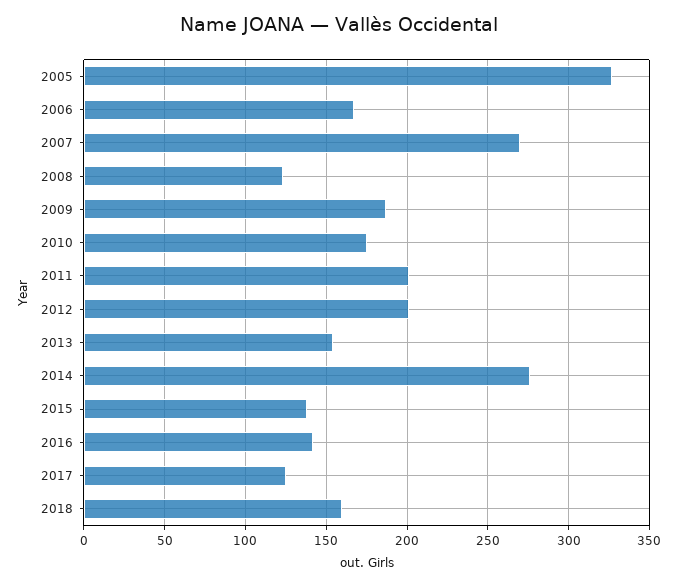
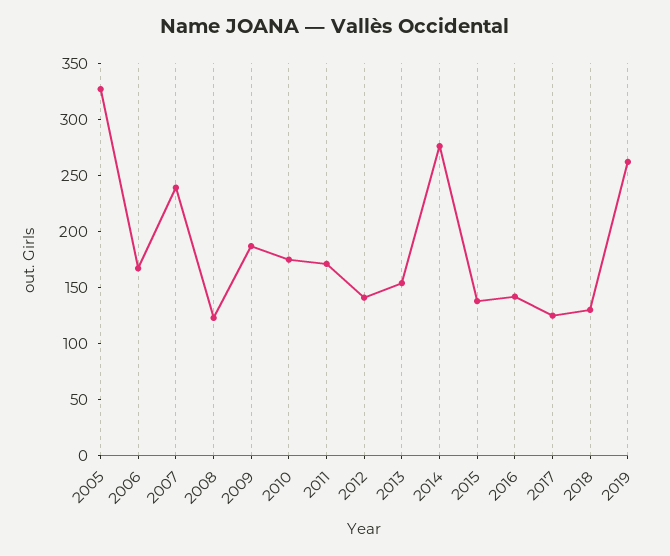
2007: 270 -> 240
2011: 200 -> 170
2012: 200 -> 140
2018: 160 -> 130
2019: none -> 260

